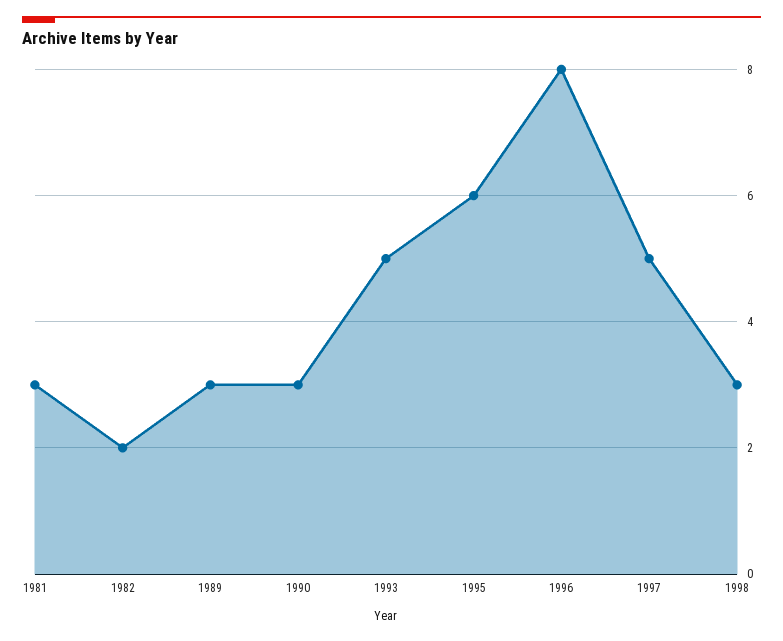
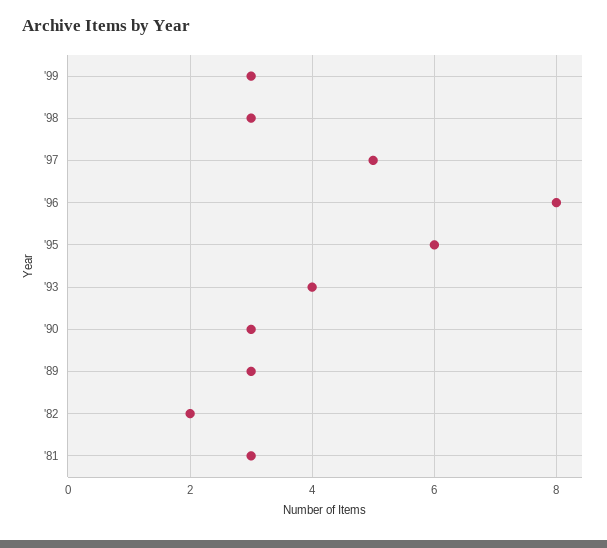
1993: 5 -> 4
'99: none -> 3

